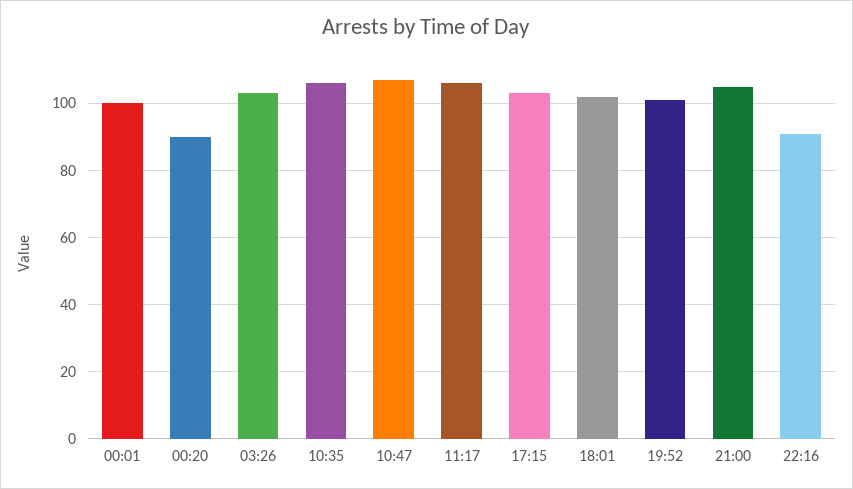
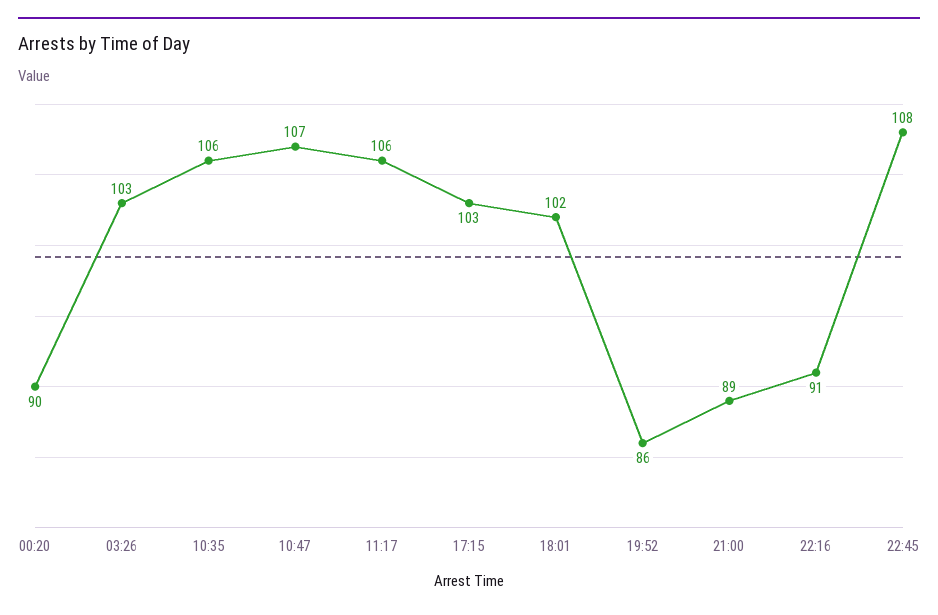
00:01: 100 -> none
19:52: 100 -> 86
21:00: 105 -> 89
22:45: none -> 108

